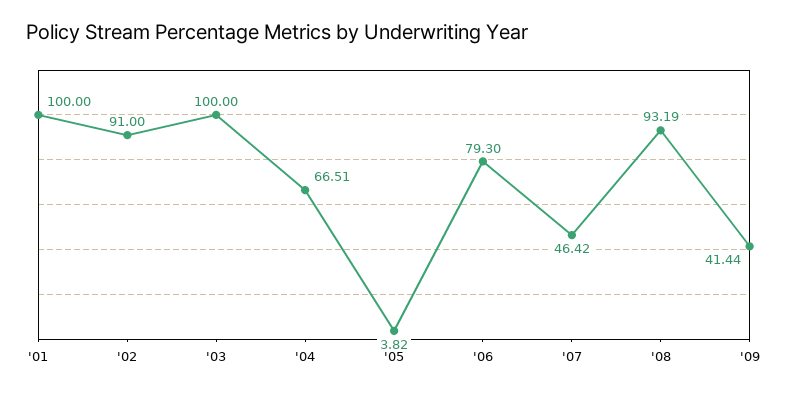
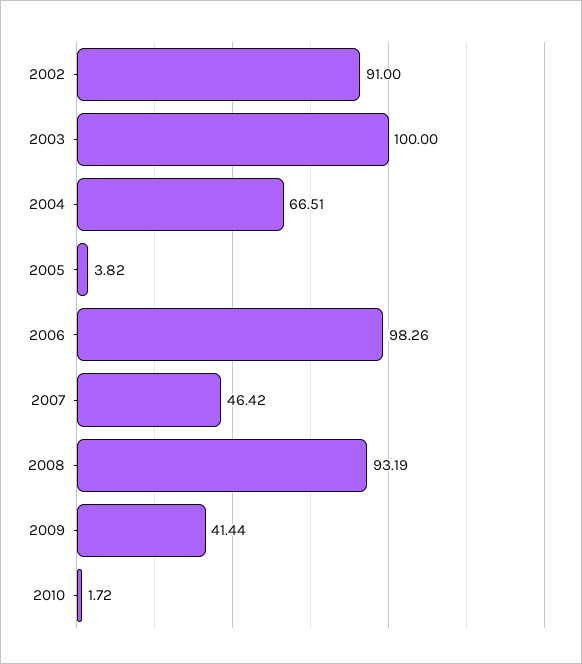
'01: 100 -> none
'06: 79.3 -> 98.26
2010: none -> 1.72

